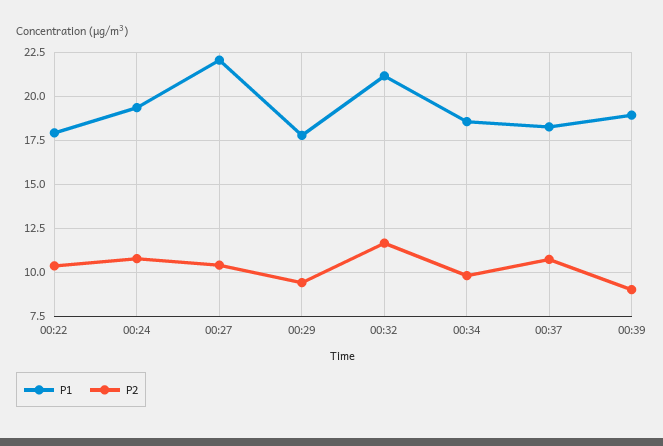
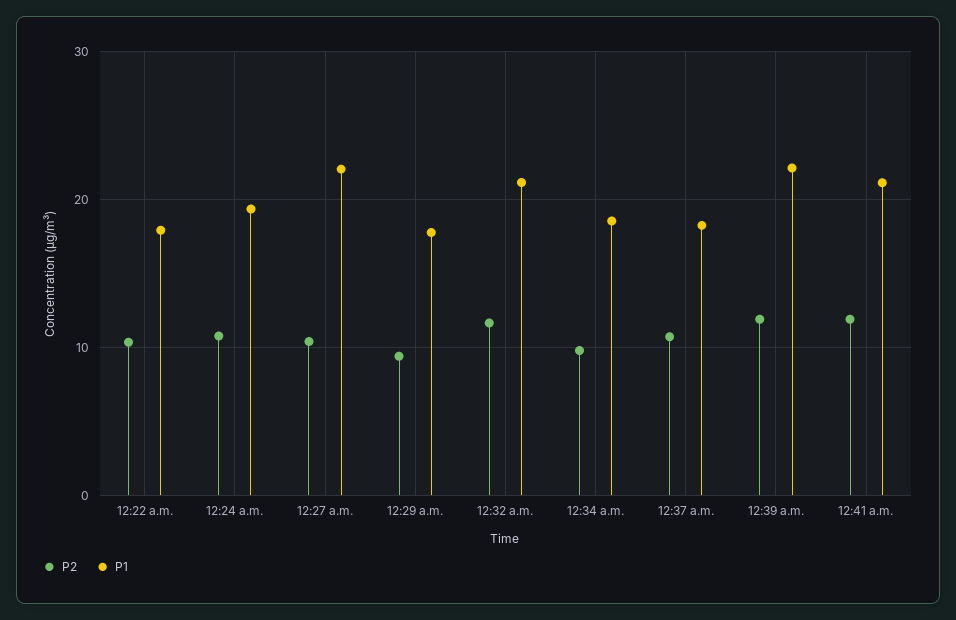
P1, 00:39: 19 -> 22
P2, 00:39: 9 -> 12
P2, 12:41 a.m.: none -> 12
P1, 12:41 a.m.: none -> 21

